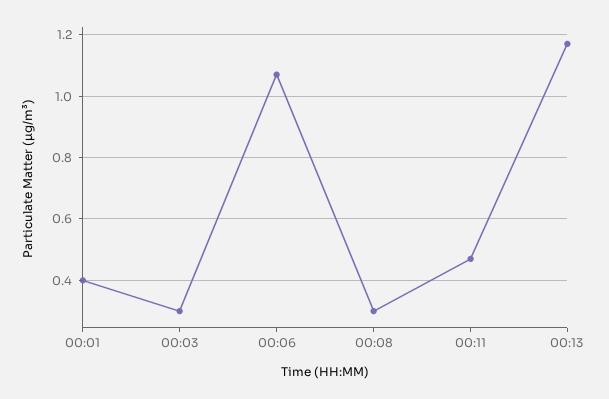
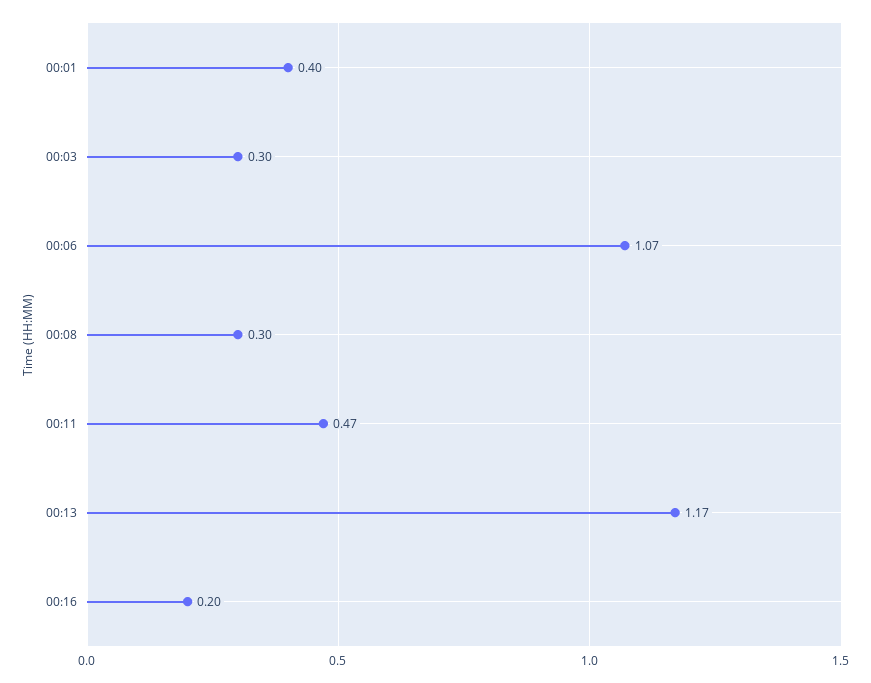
00:16: none -> 0.2

